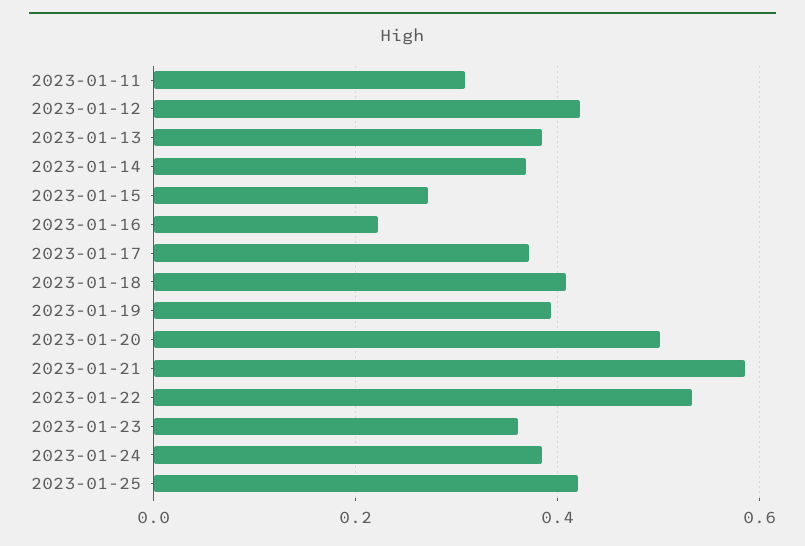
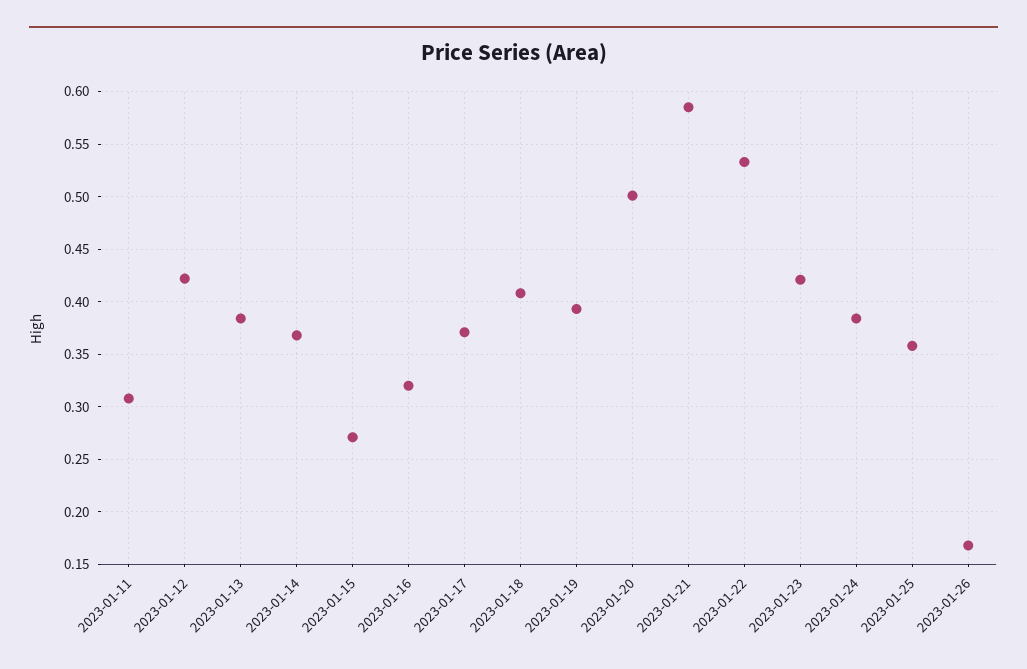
2023-01-16: 0.22 -> 0.32
2023-01-23: 0.36 -> 0.42
2023-01-25: 0.42 -> 0.36
2023-01-26: none -> 0.17

